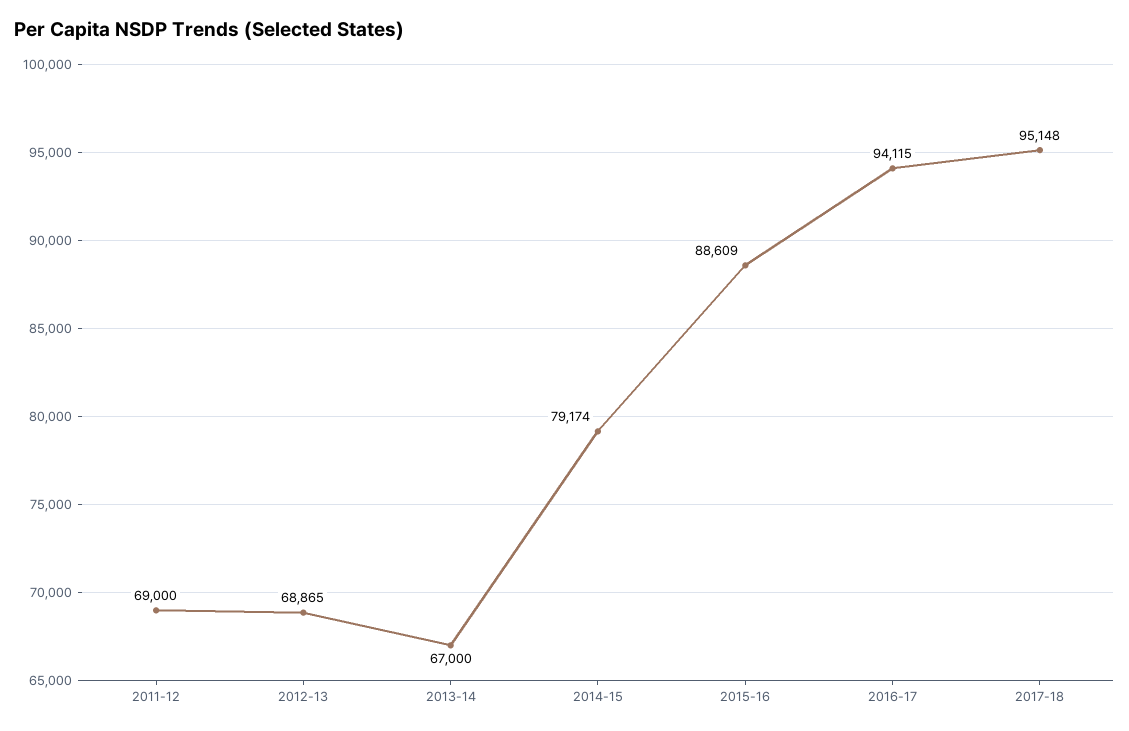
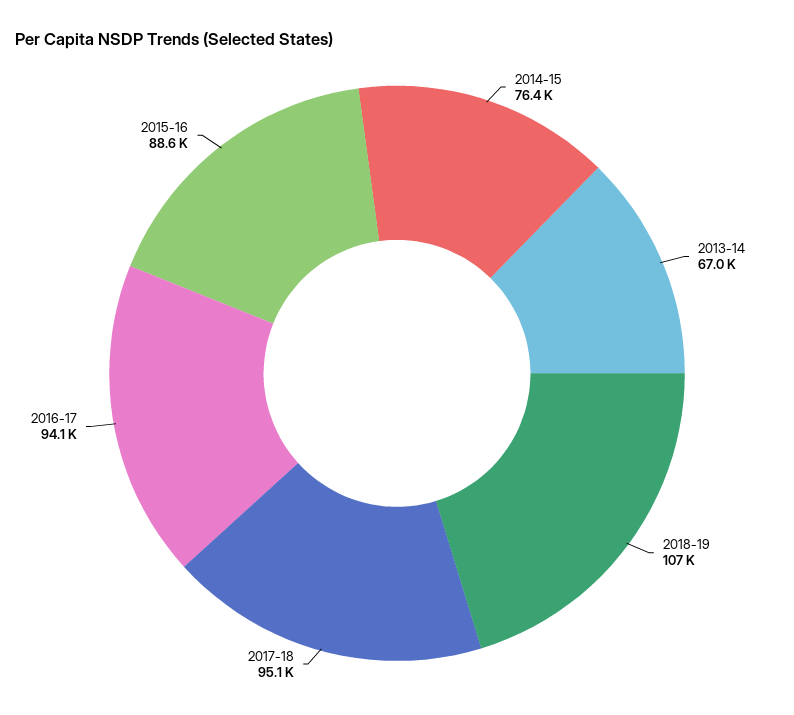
2011-12: 69000 -> none
2012-13: 68865 -> none
2014-15: 79174 -> 76400
2018-19: none -> 107000

